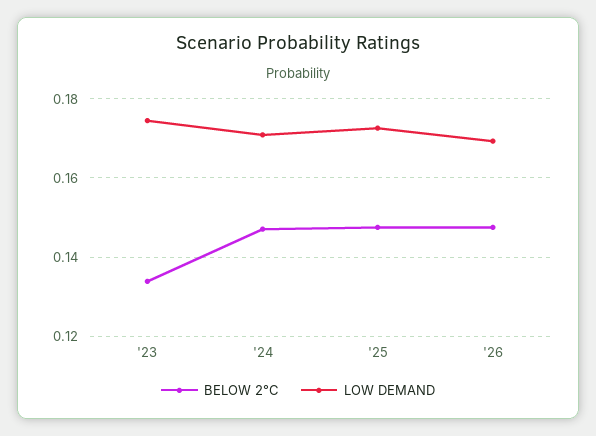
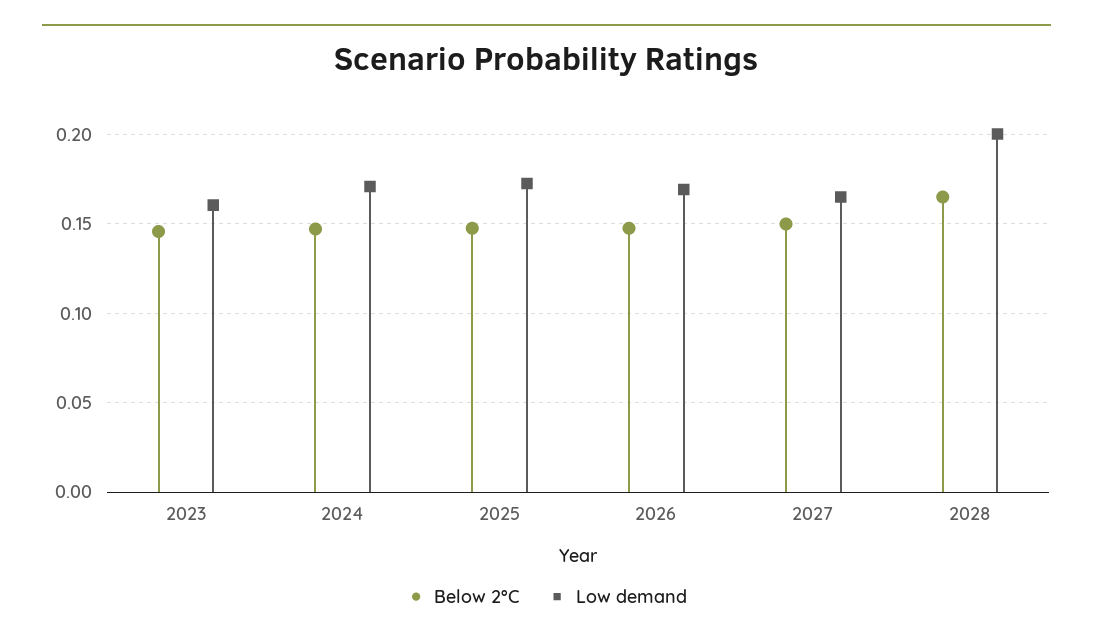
BELOW 2°C, '23: 0.134 -> 0.145
LOW DEMAND, '23: 0.174 -> 0.16
BELOW 2°C, 2027: none -> 0.15
LOW DEMAND, 2027: none -> 0.165
BELOW 2°C, 2028: none -> 0.165
LOW DEMAND, 2028: none -> 0.2

